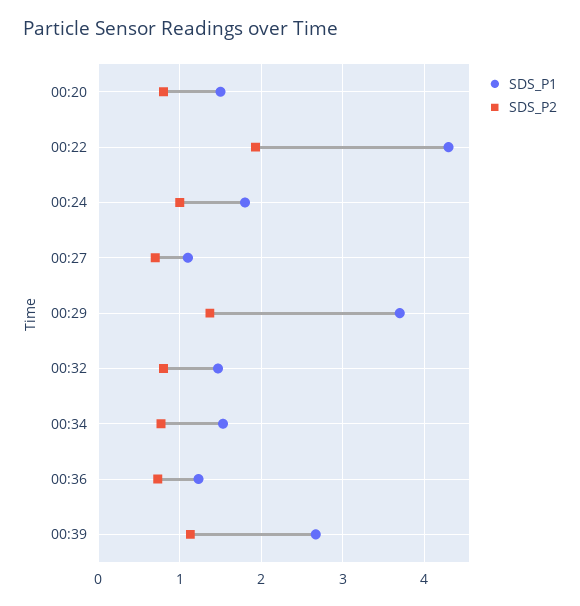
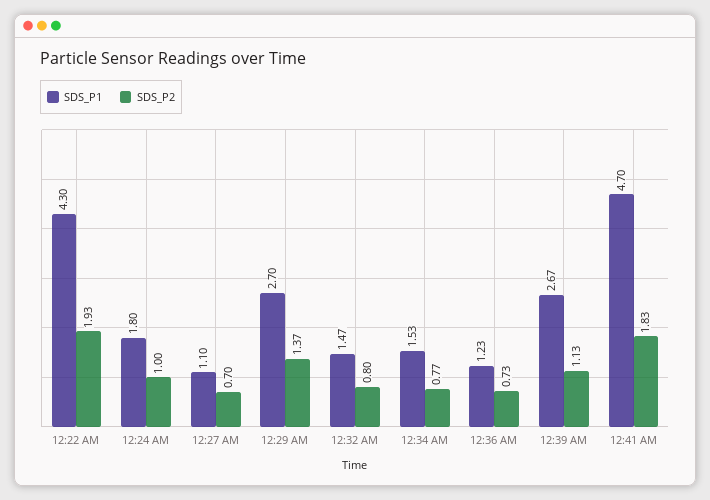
SDS_P1, 00:20: 1.5 -> none
SDS_P2, 00:20: 0.8 -> none
SDS_P1, 00:29: 3.7 -> 2.7
SDS_P1, 12:41 AM: none -> 4.7
SDS_P2, 12:41 AM: none -> 1.83

